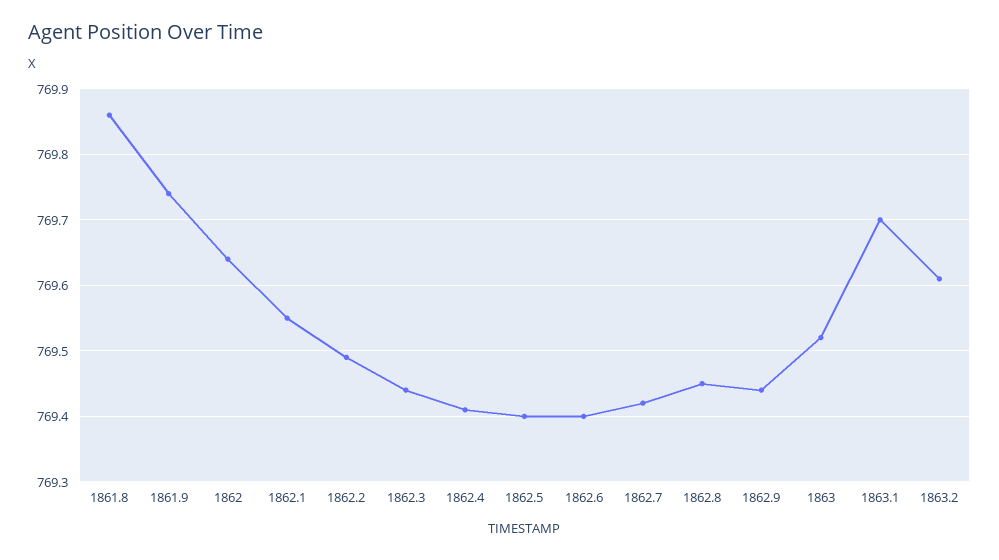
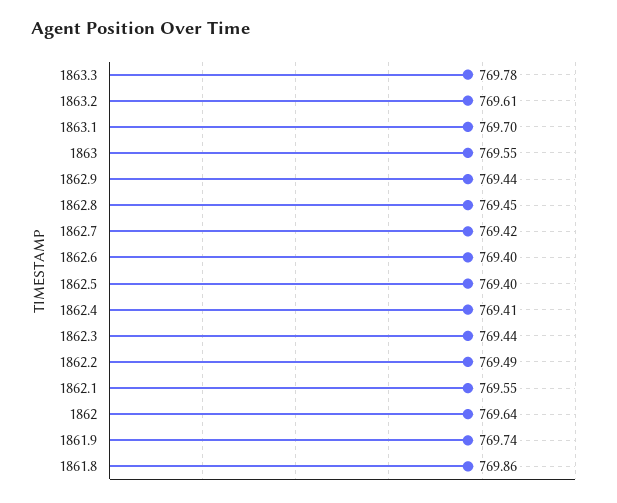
1863: 769.52 -> 769.55
1863.3: none -> 769.78

